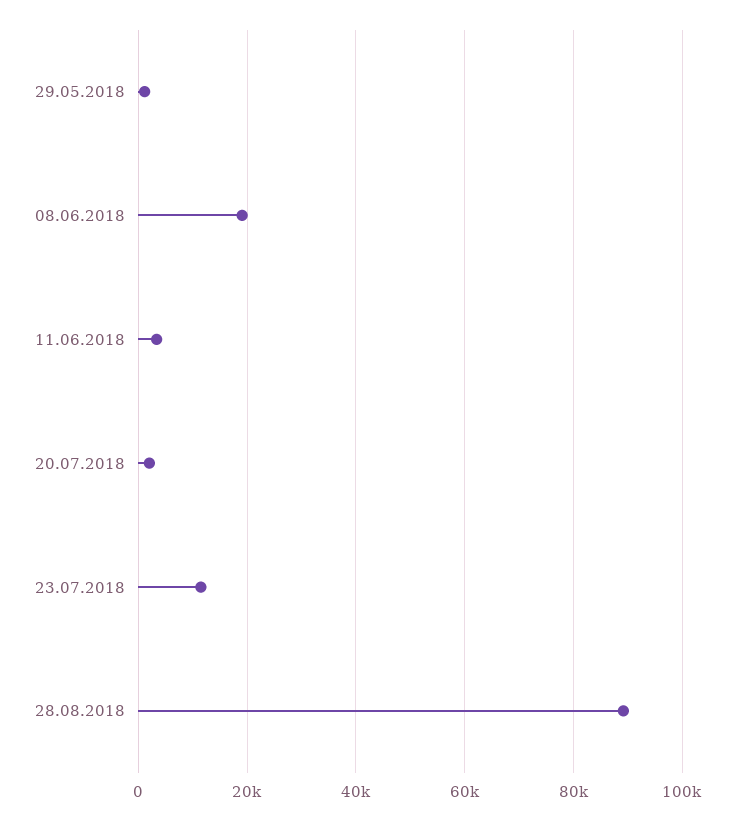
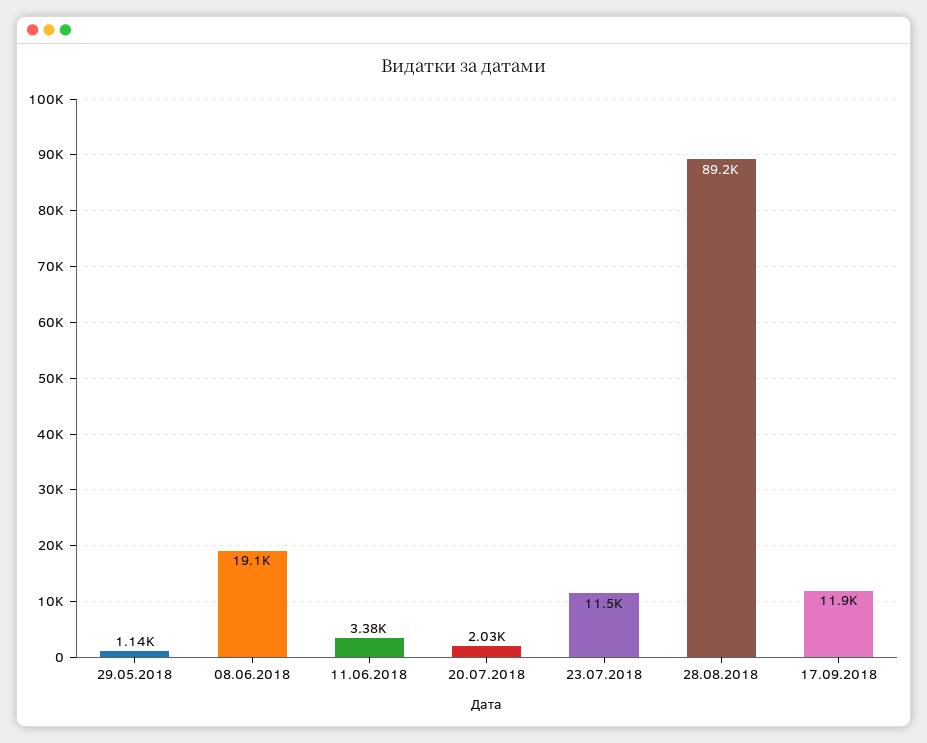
17.09.2018: none -> 11900

